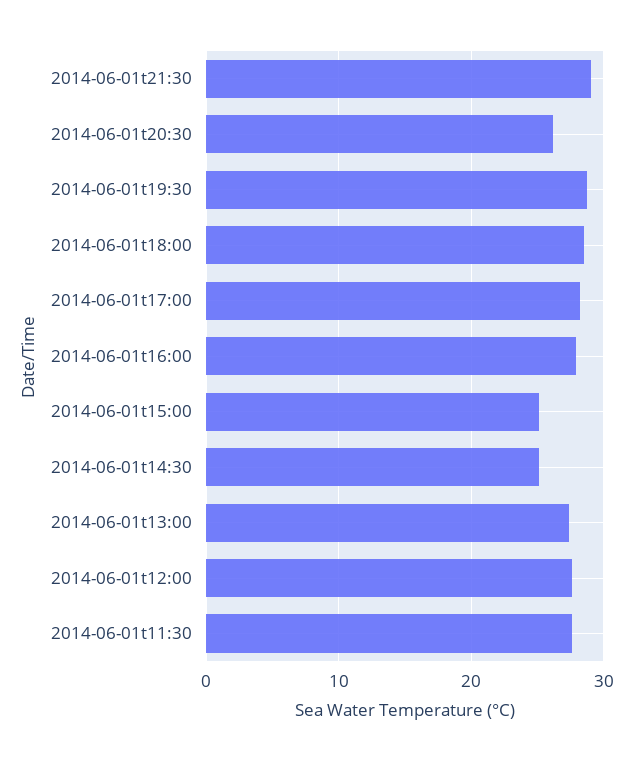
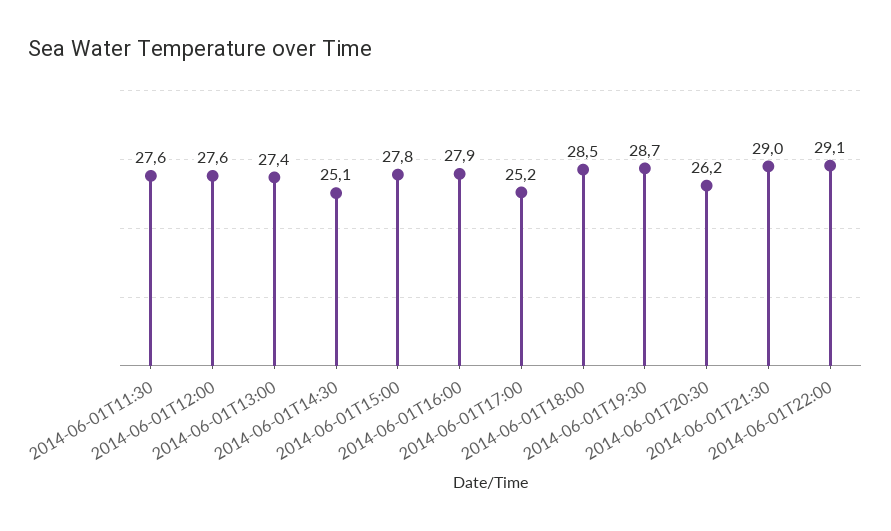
2014-06-01t17:00: 28 -> 25.2
2014-06-01t15:00: 25 -> 27.8
2014-06-01T22:00: none -> 29.1

